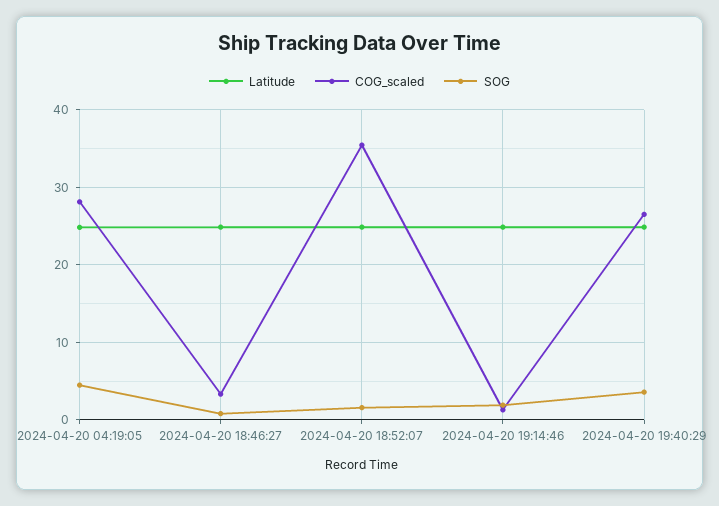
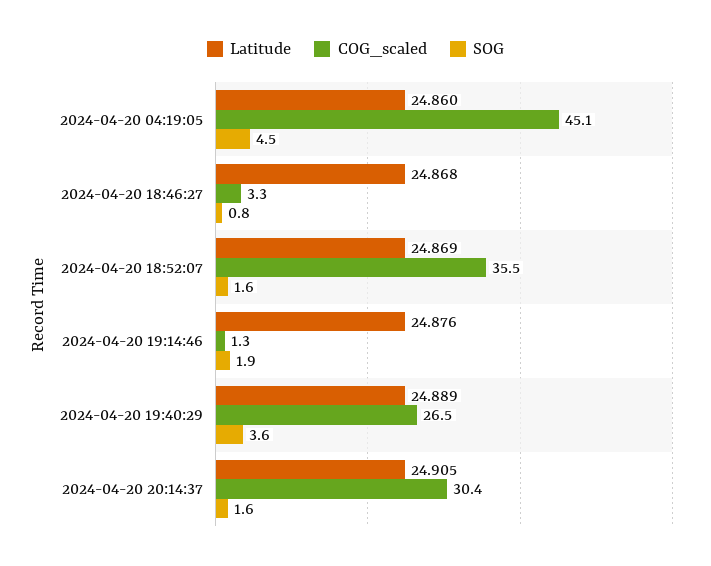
COG_scaled, 2024-04-20 04:19:05: 28 -> 45.1
Latitude, 2024-04-20 20:14:37: none -> 24.905
COG_scaled, 2024-04-20 20:14:37: none -> 30.4
SOG, 2024-04-20 20:14:37: none -> 1.6

